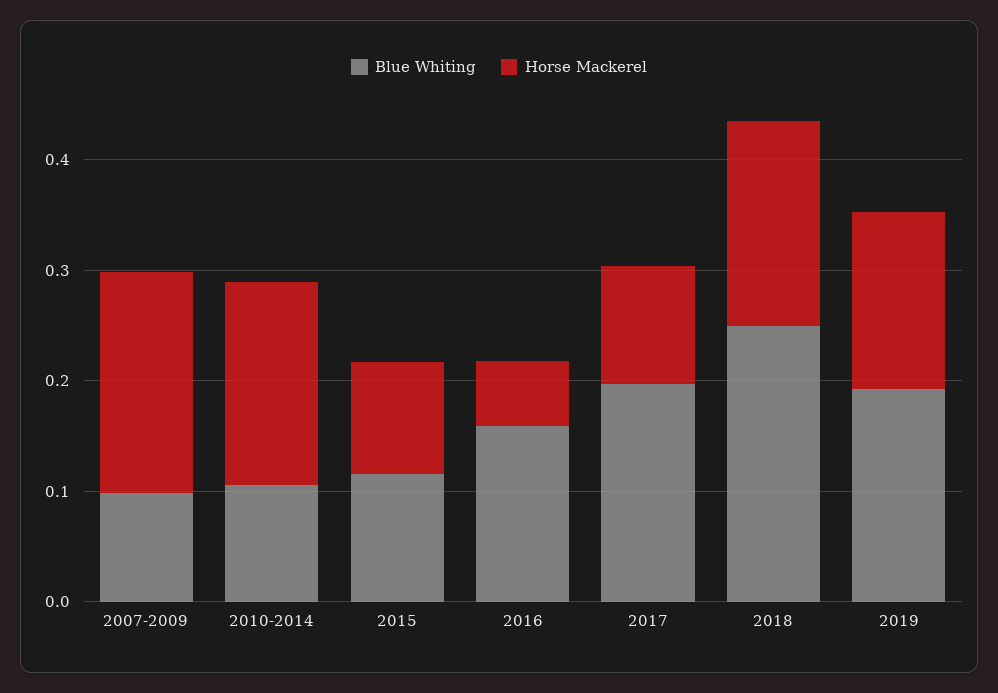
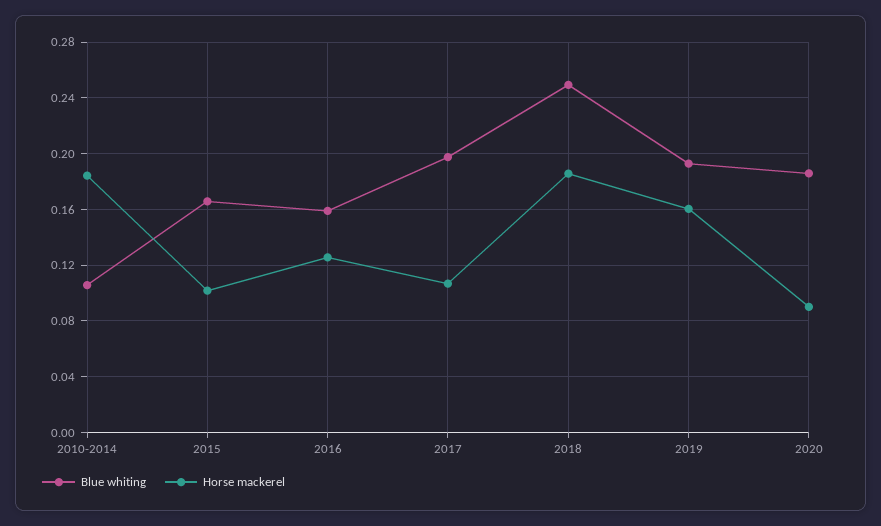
Blue Whiting, 2007-2009: 0.1 -> none
Horse Mackerel, 2007-2009: 0.2 -> none
Blue Whiting, 2015: 0.12 -> 0.165
Horse Mackerel, 2016: 0.06 -> 0.125
Blue Whiting, 2020: none -> 0.185
Horse Mackerel, 2020: none -> 0.09

